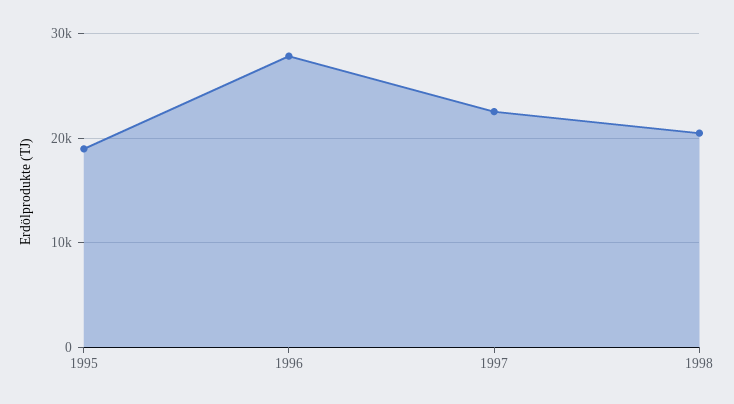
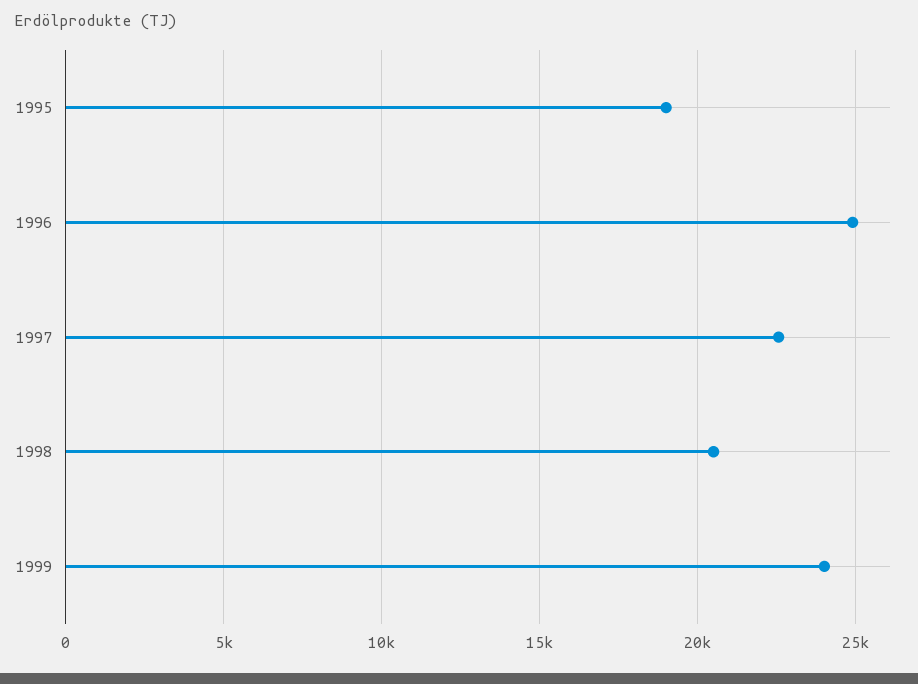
1996: 28000 -> 25000
1999: none -> 24000

